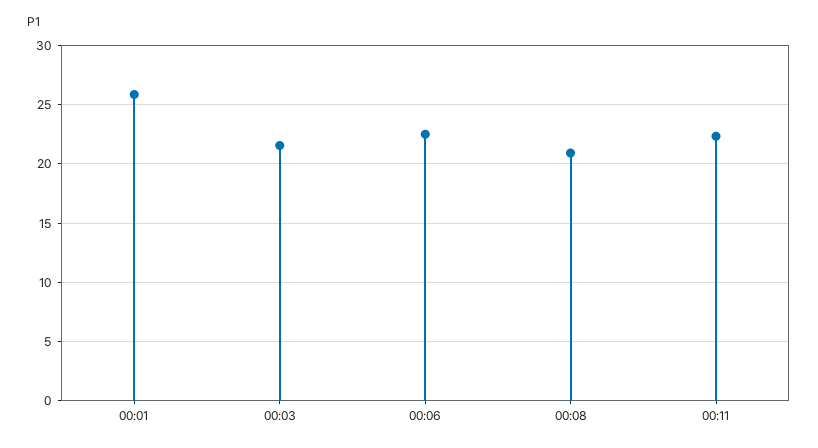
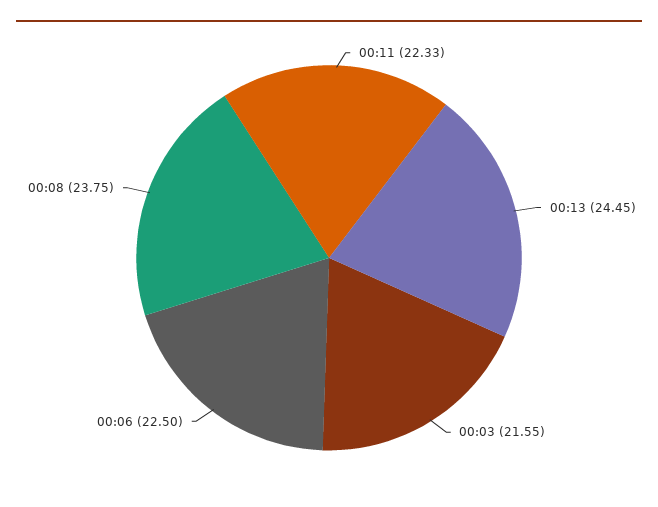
00:01: 26 -> none
00:08: 21 -> 23.75
00:13: none -> 24.45

